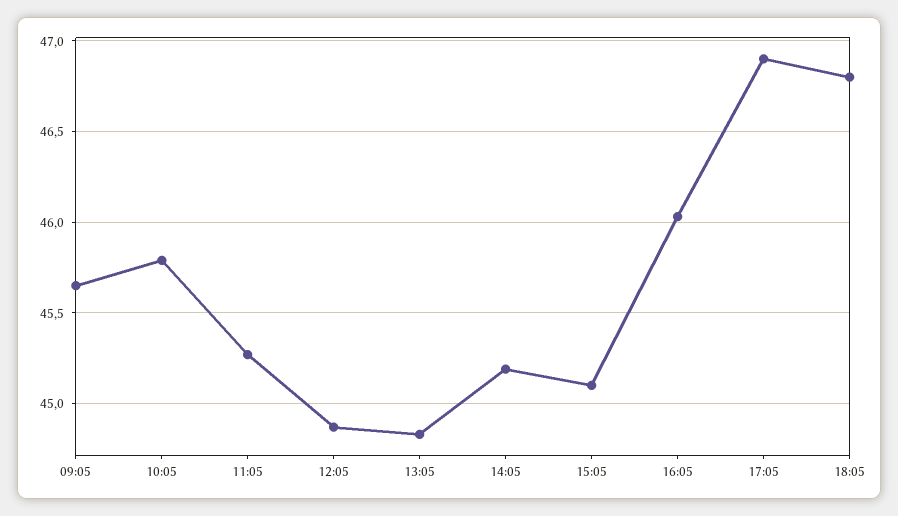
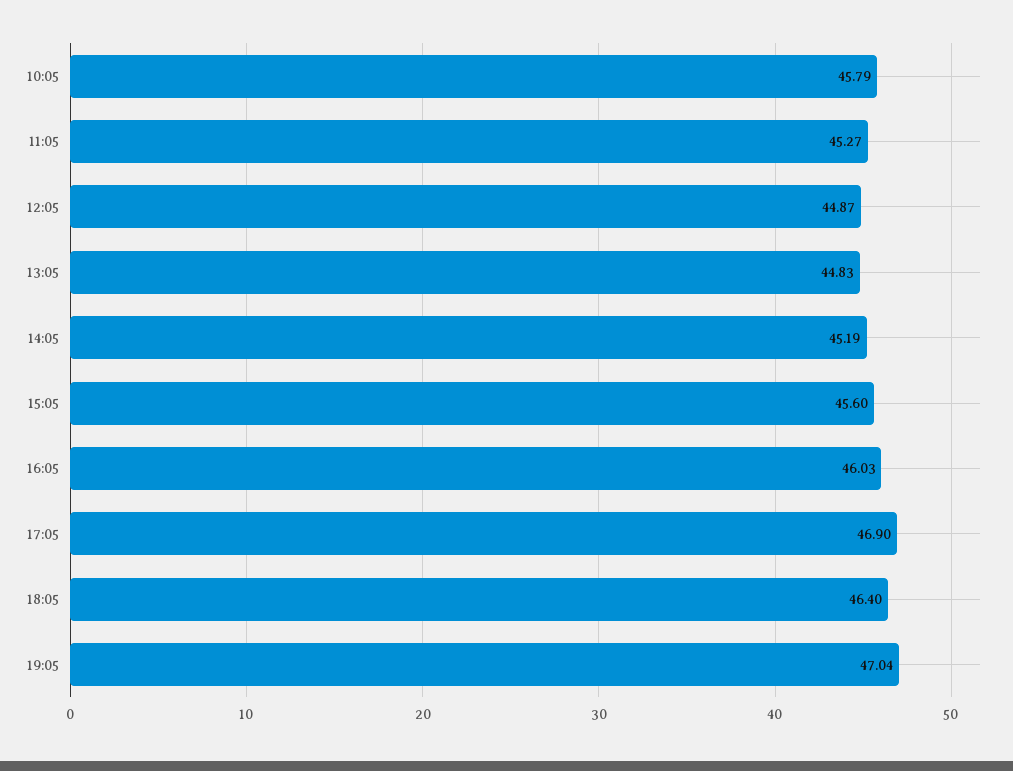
09:05: 45.65 -> none
15:05: 45.1 -> 45.6
18:05: 46.8 -> 46.4
19:05: none -> 47.04

